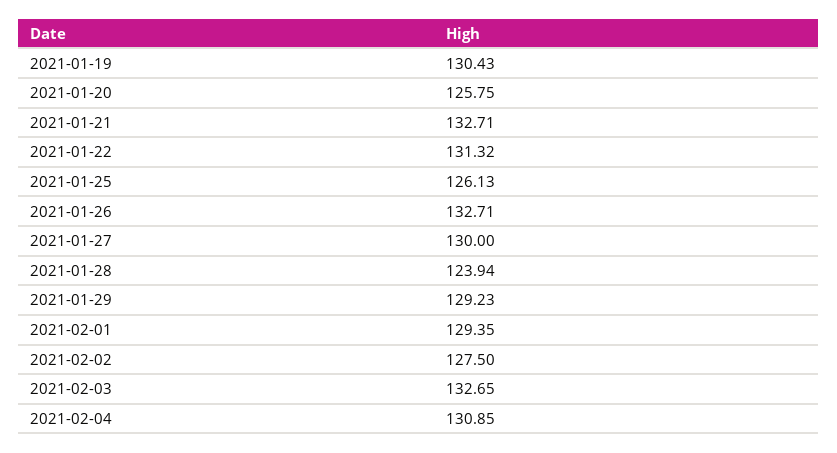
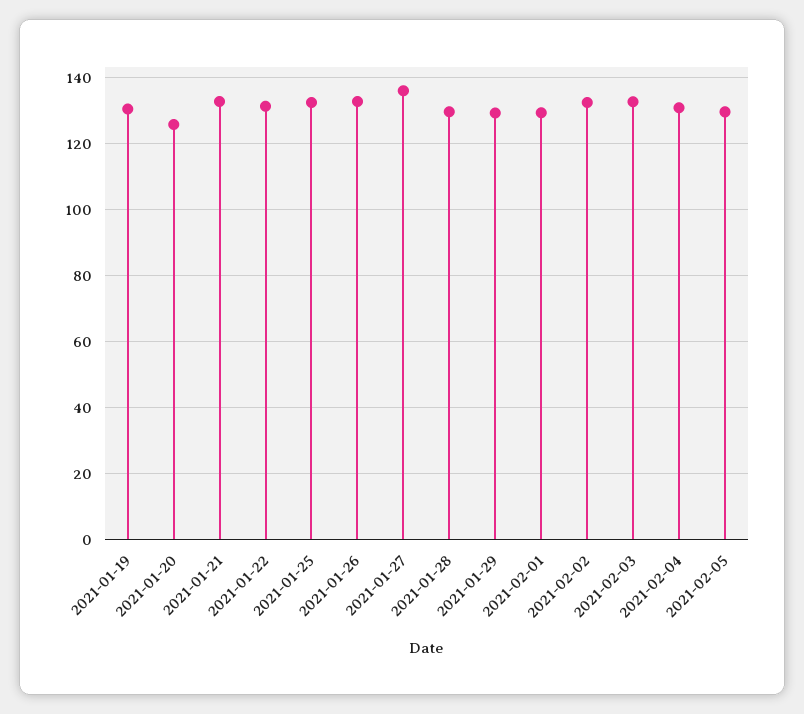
2021-01-25: 126.13 -> 132
2021-01-27: 130 -> 136
2021-01-28: 123.94 -> 130
2021-02-02: 127.5 -> 132
2021-02-05: none -> 130

